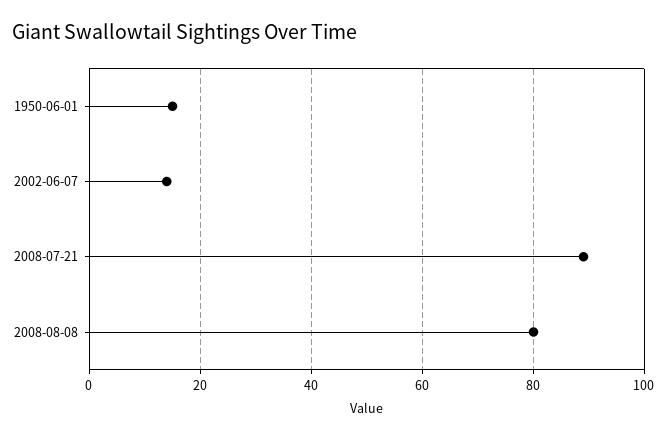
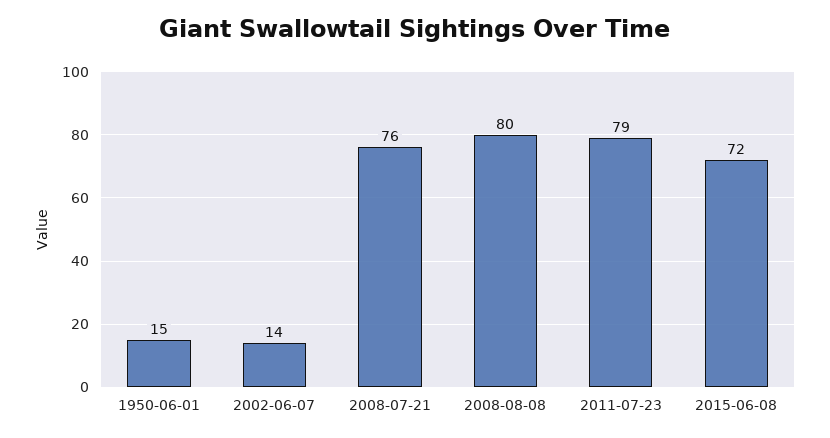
2008-07-21: 90 -> 76
2011-07-23: none -> 79
2015-06-08: none -> 72

